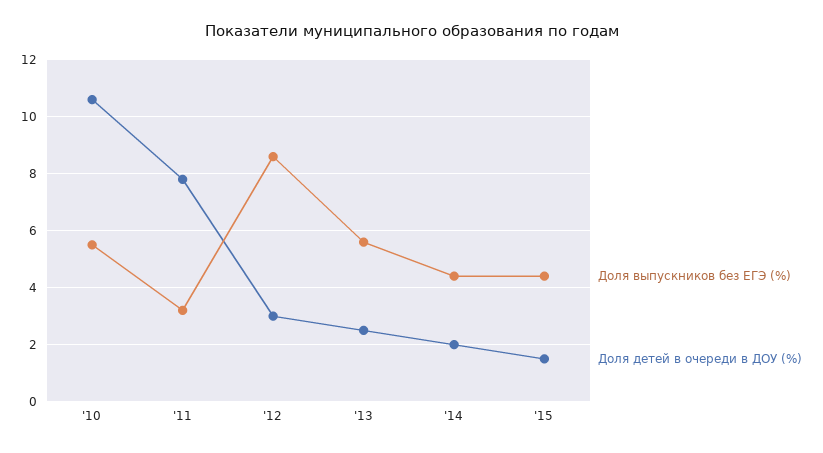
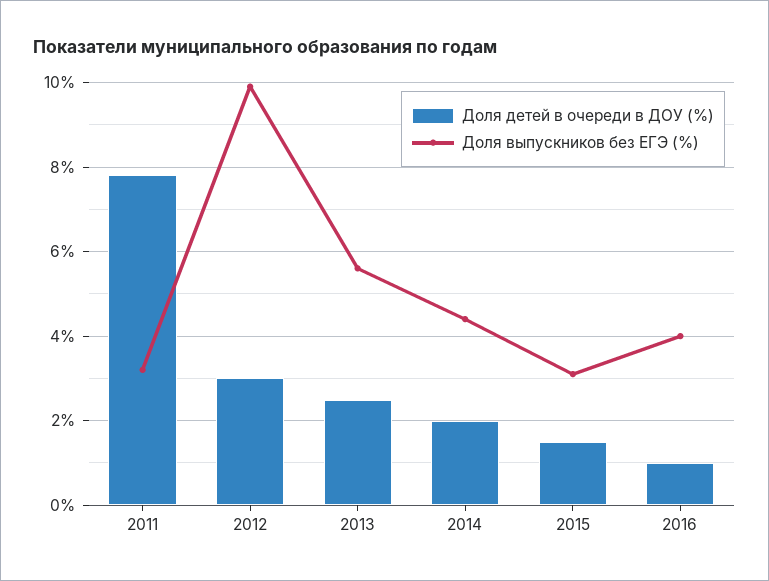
Доля выпускников без ЕГЭ (%), '10: 5.5 -> none
Доля детей в очереди в ДОУ (%), '10: 10.5 -> none
Доля выпускников без ЕГЭ (%), '12: 8.5 -> 10
Доля выпускников без ЕГЭ (%), '15: 4.5 -> 3
Доля детей в очереди в ДОУ (%), 2016: none -> 1
Доля выпускников без ЕГЭ (%), 2016: none -> 4

